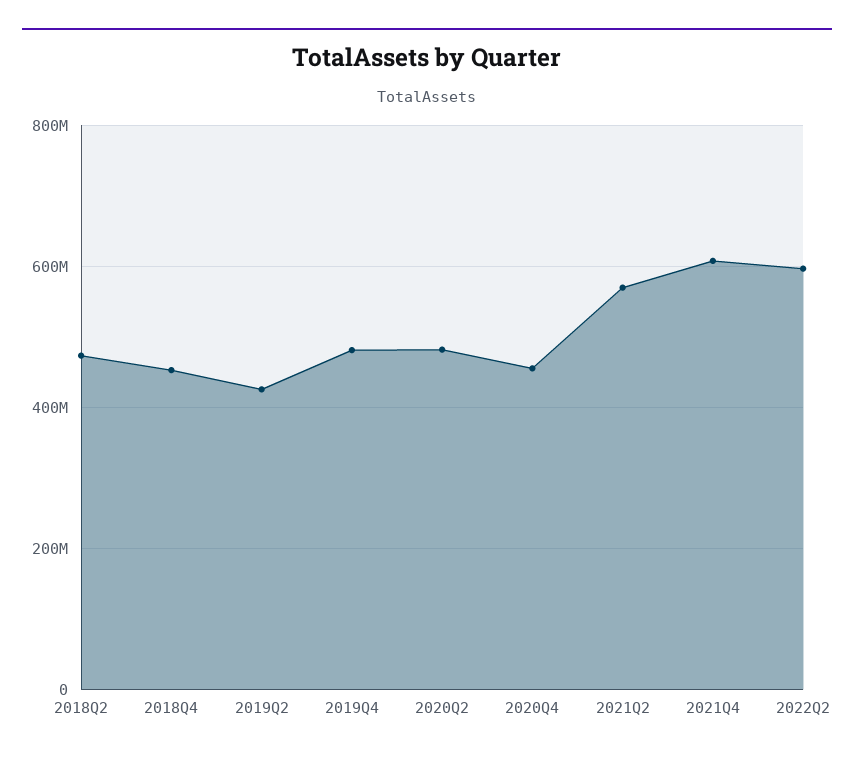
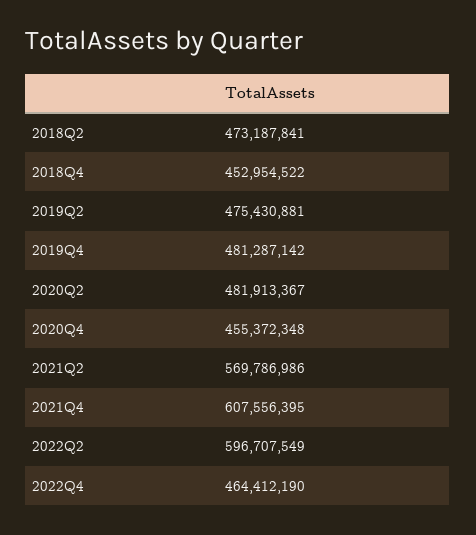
2019Q2: 420000000 -> 475430881
2022Q4: none -> 464412190

